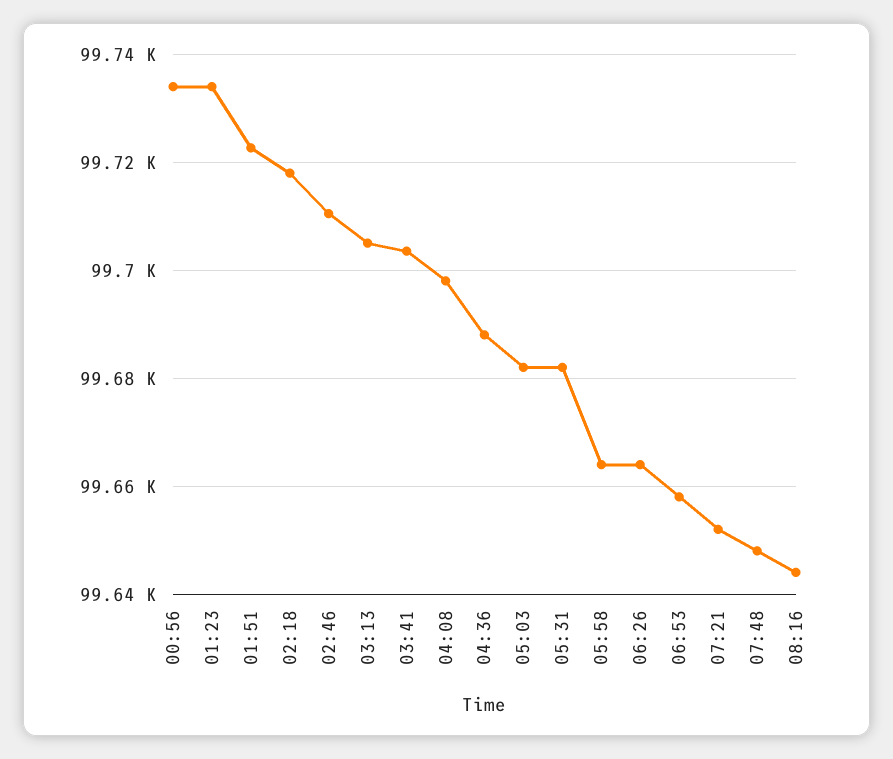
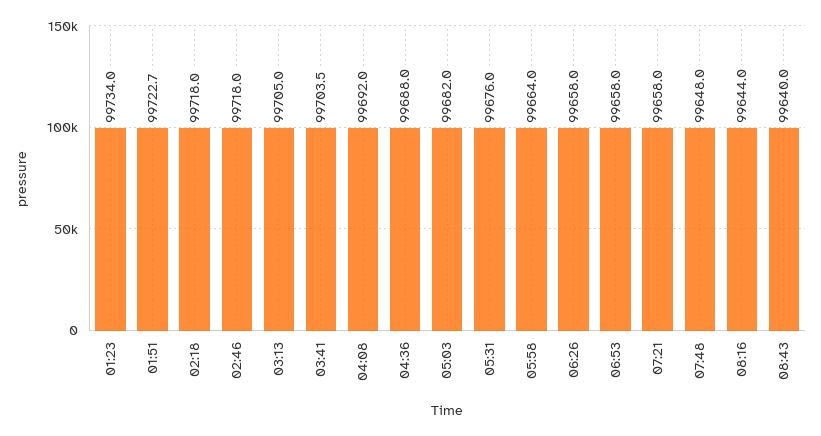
00:56: 99734 -> none
02:46: 99710 -> 99718
04:08: 99698 -> 99692
05:31: 99682 -> 99676
06:26: 99664 -> 99658
07:21: 99652 -> 99658
08:43: none -> 99640

